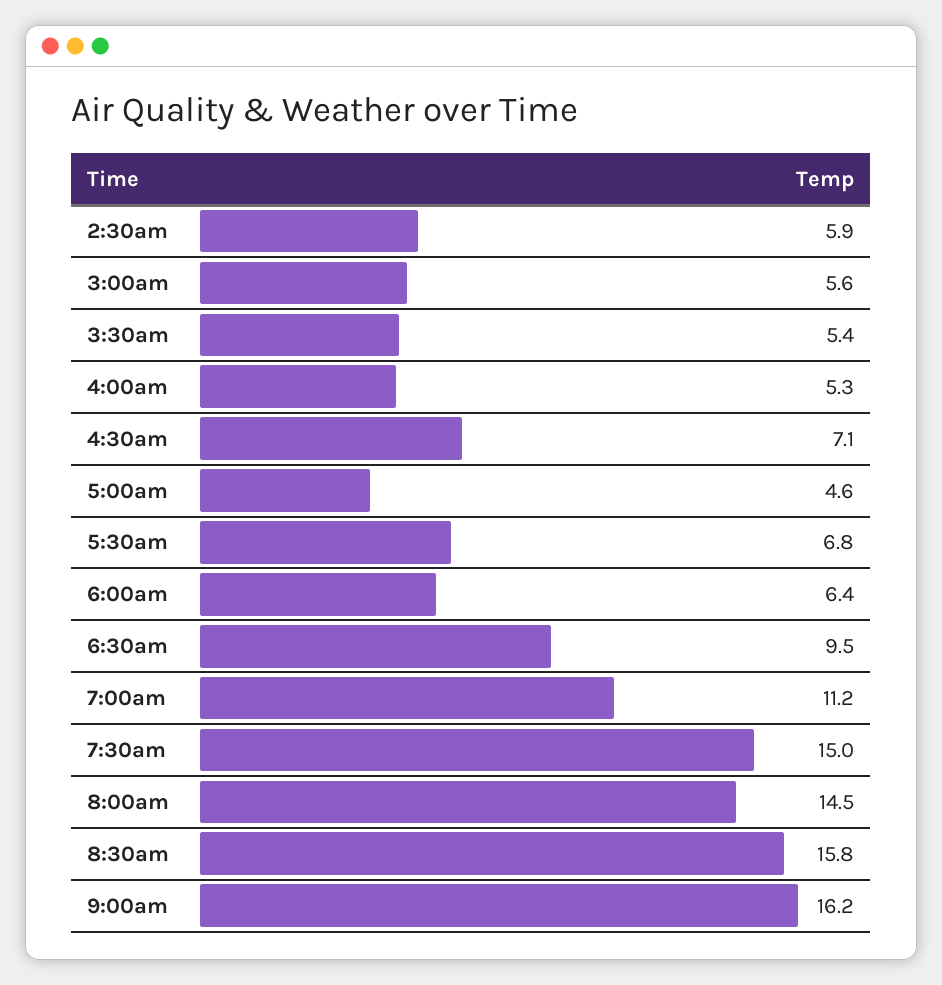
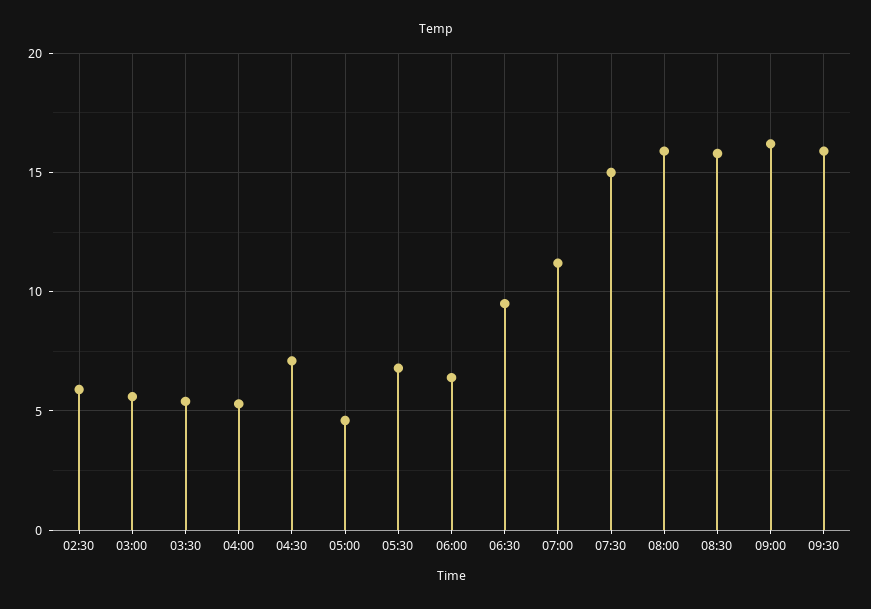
8:00am: 14.5 -> 16
09:30: none -> 16

